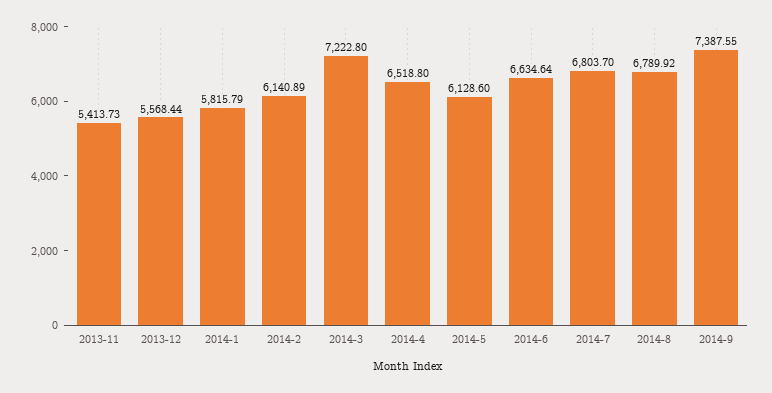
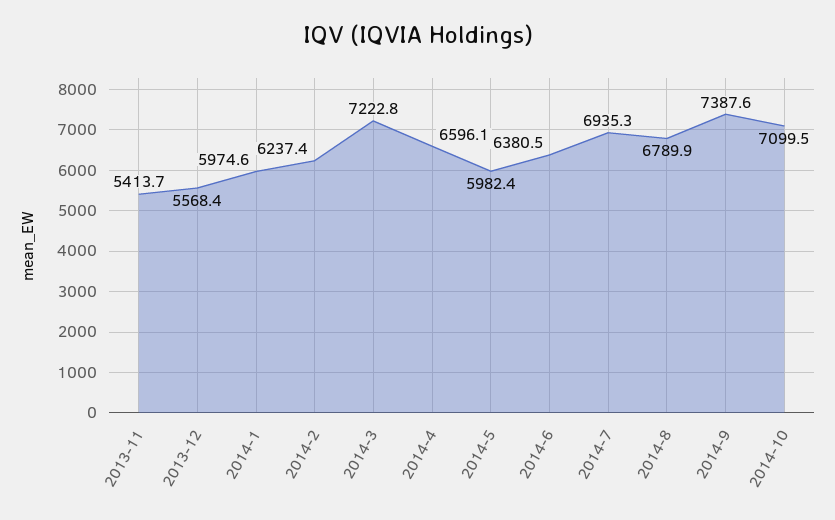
2014-1: 5815.79 -> 5974.6
2014-2: 6140.89 -> 6237.4
2014-4: 6518.8 -> 6596.1
2014-5: 6128.6 -> 5982.4
2014-6: 6634.64 -> 6380.5
2014-7: 6803.7 -> 6935.3
2014-10: none -> 7099.5

